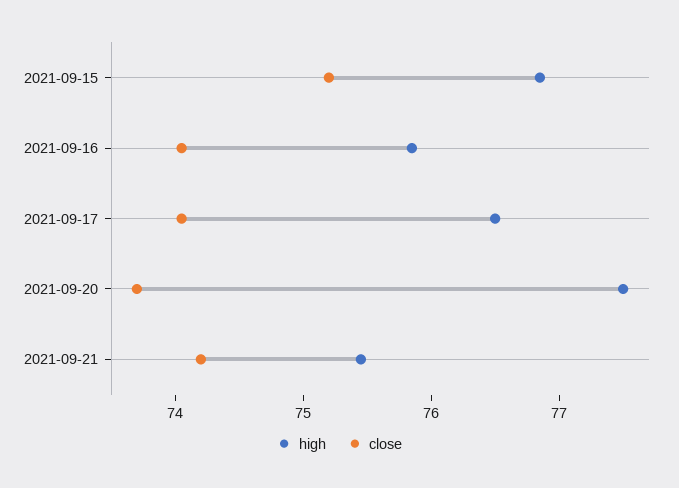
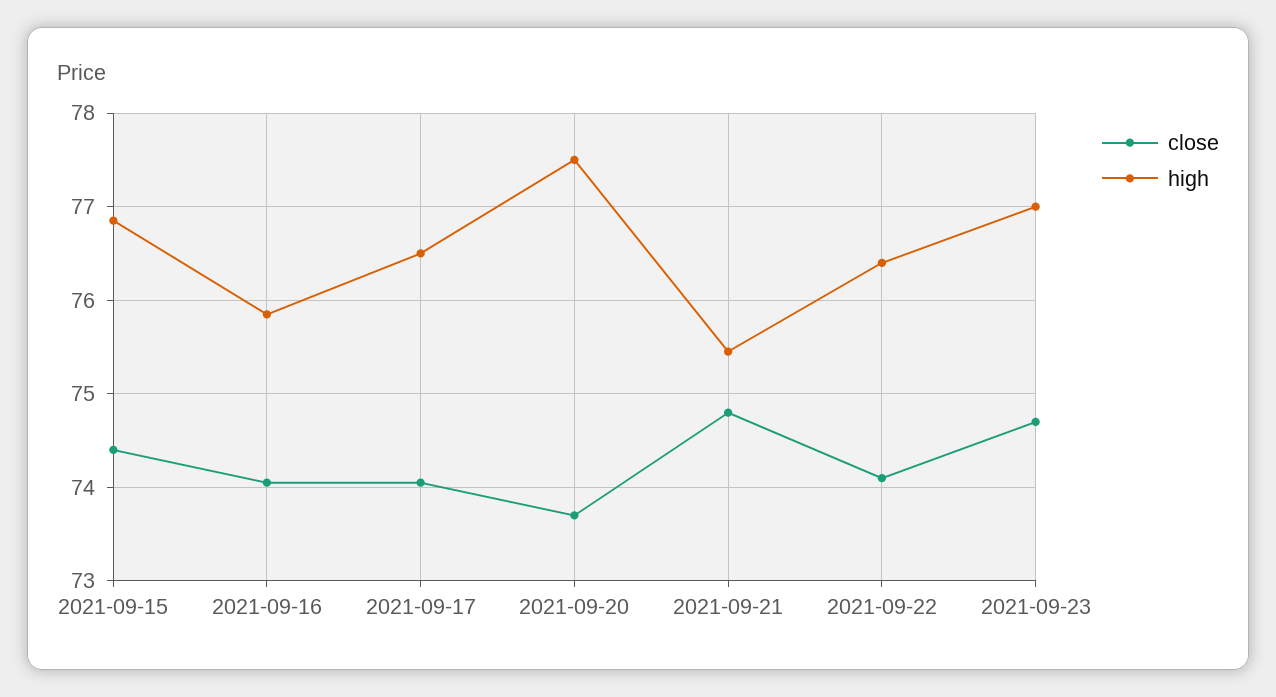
close, 2021-09-15: 75.2 -> 74.4
close, 2021-09-21: 74.2 -> 74.8
close, 2021-09-22: none -> 74.1
high, 2021-09-22: none -> 76.4
close, 2021-09-23: none -> 74.7
high, 2021-09-23: none -> 77

